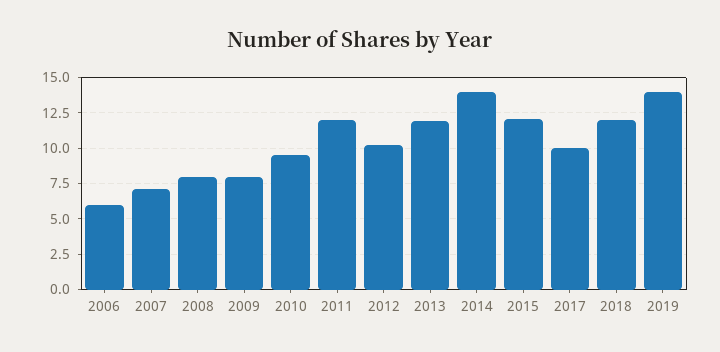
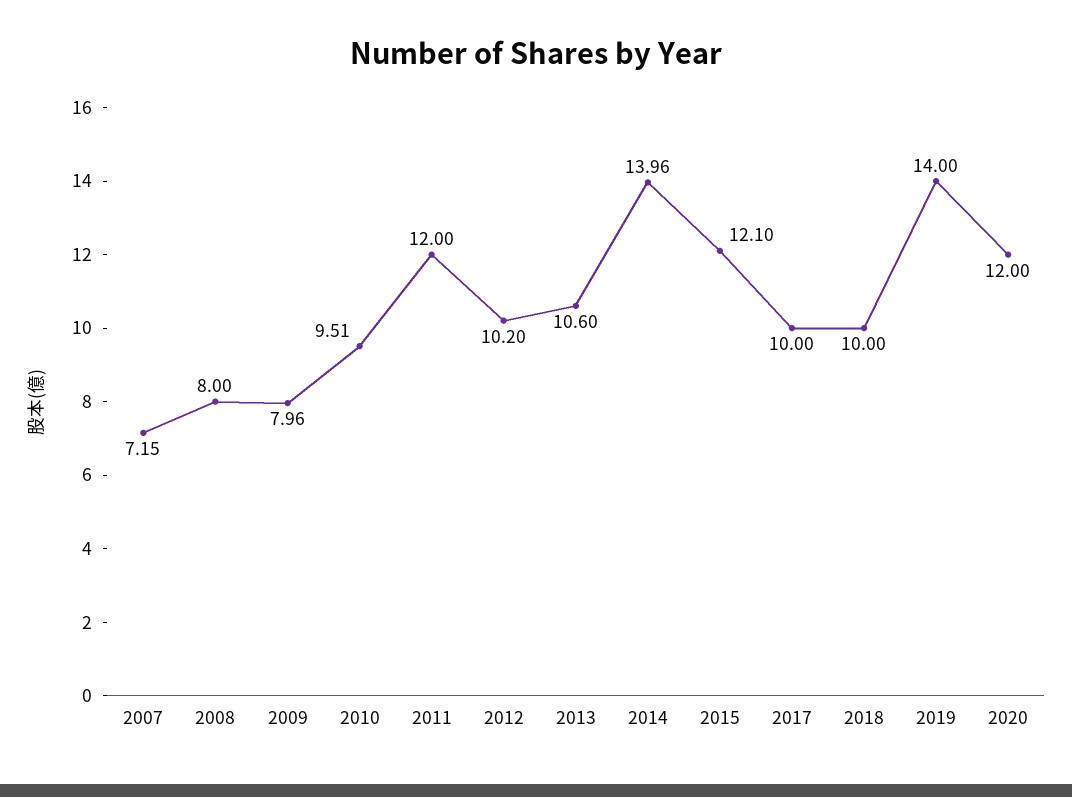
2006: 6 -> none
2013: 12 -> 10.6
2018: 12 -> 10
2020: none -> 12

